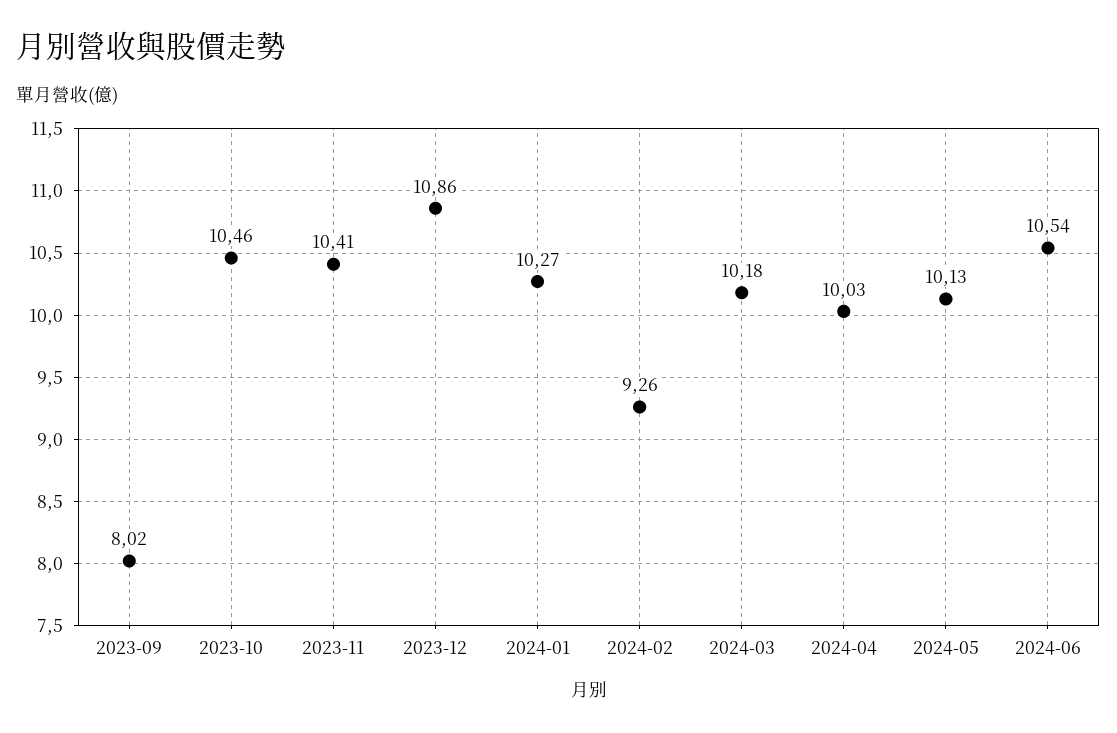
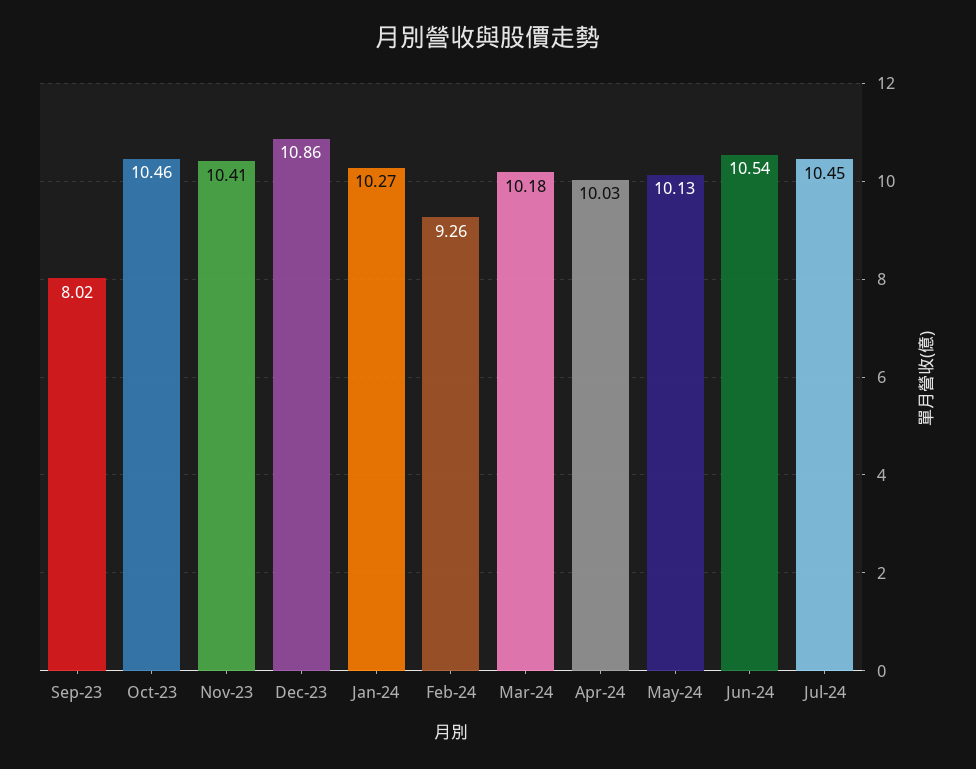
Jul-24: none -> 10.45

